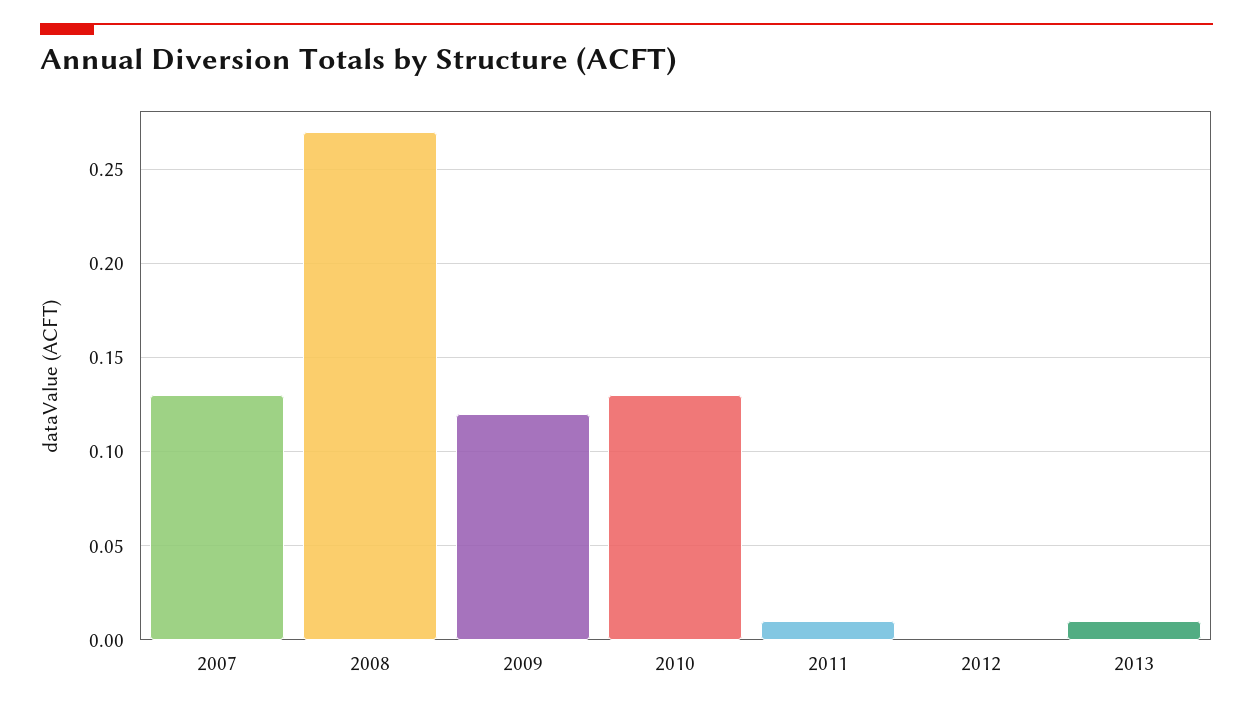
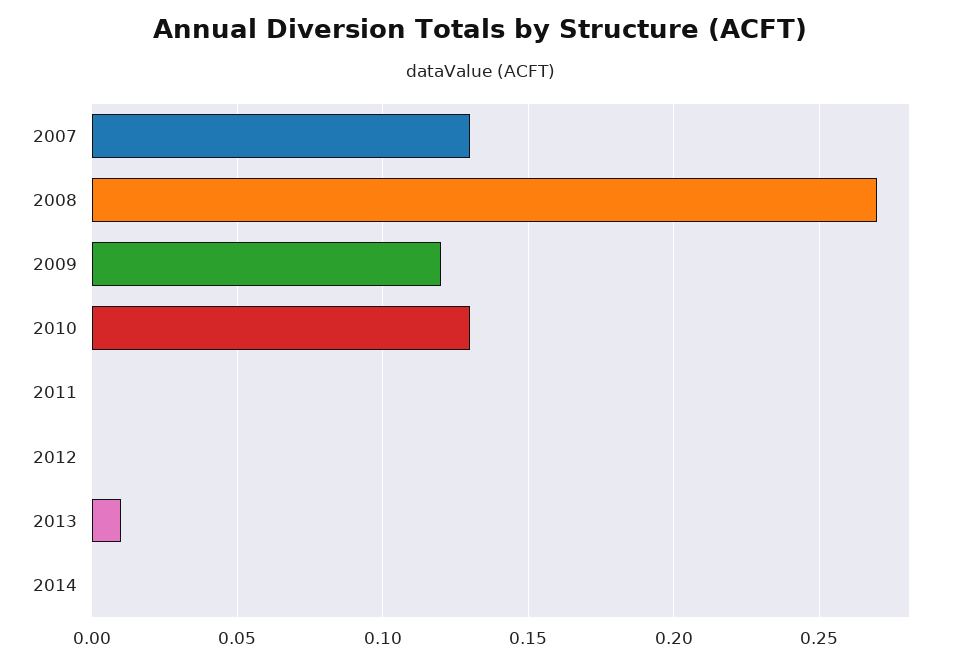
2011: 0.01 -> 0
2014: none -> 0

